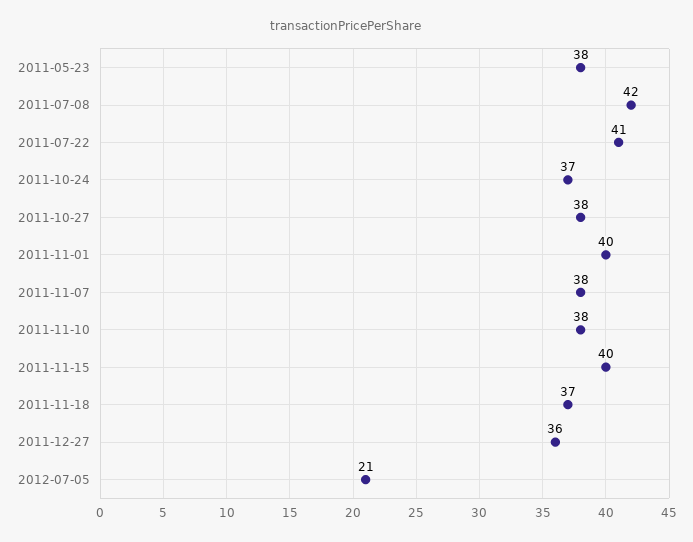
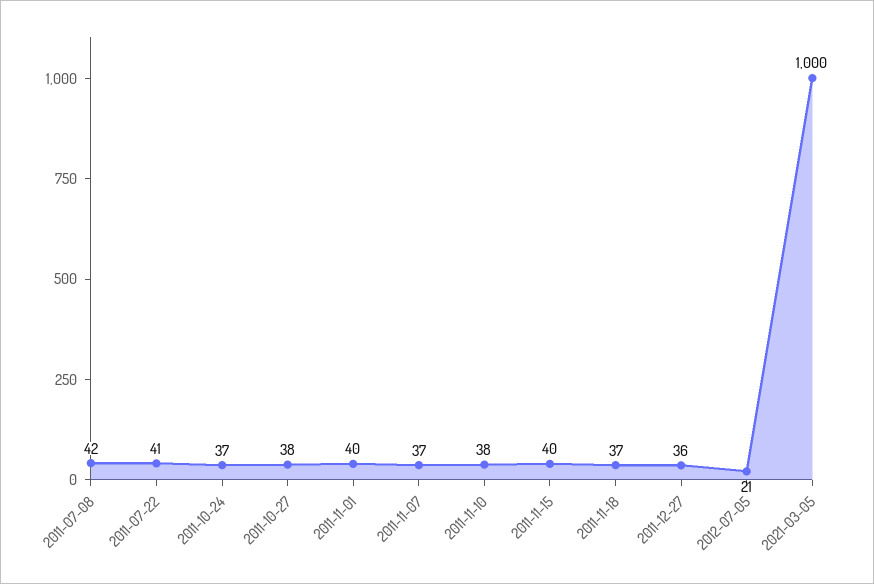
2011-05-23: 38 -> none
2011-11-07: 38 -> 37
2021-03-05: none -> 1000

